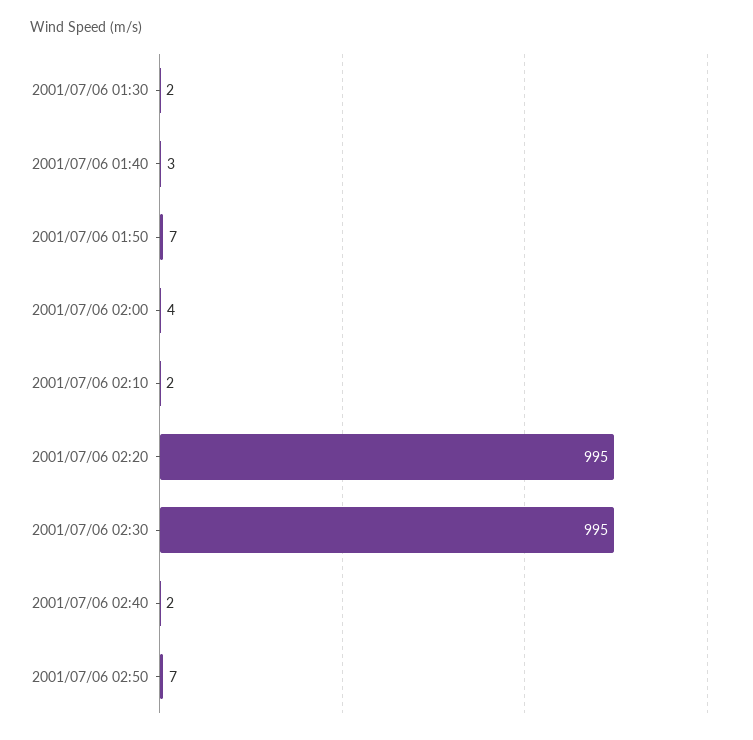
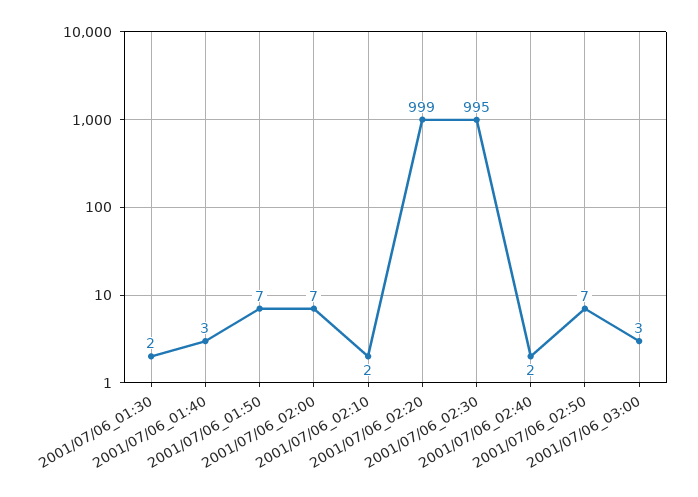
2001/07/06 02:00: 4 -> 7
2001/07/06 02:20: 995 -> 999
2001/07/06_03:00: none -> 3

